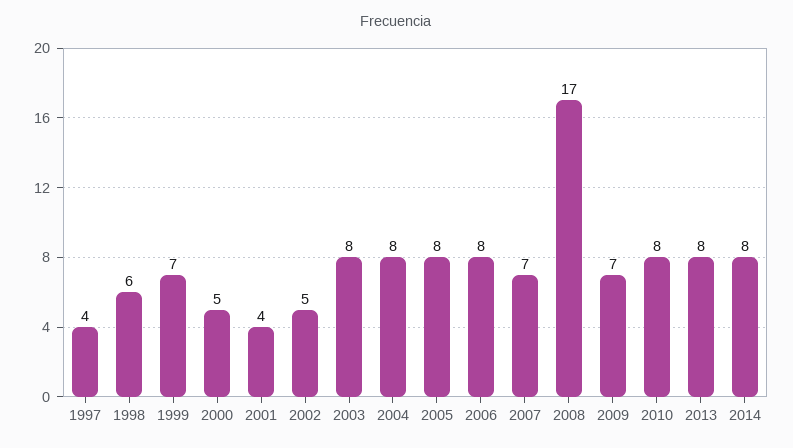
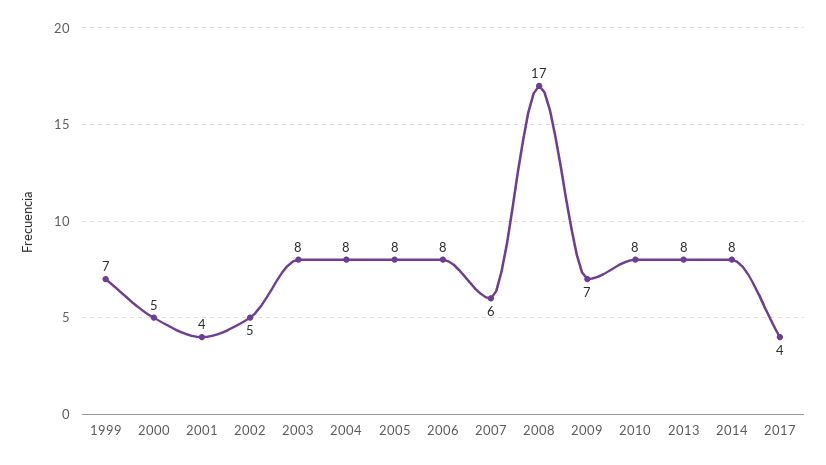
1997: 4 -> none
1998: 6 -> none
2007: 7 -> 6
2017: none -> 4

